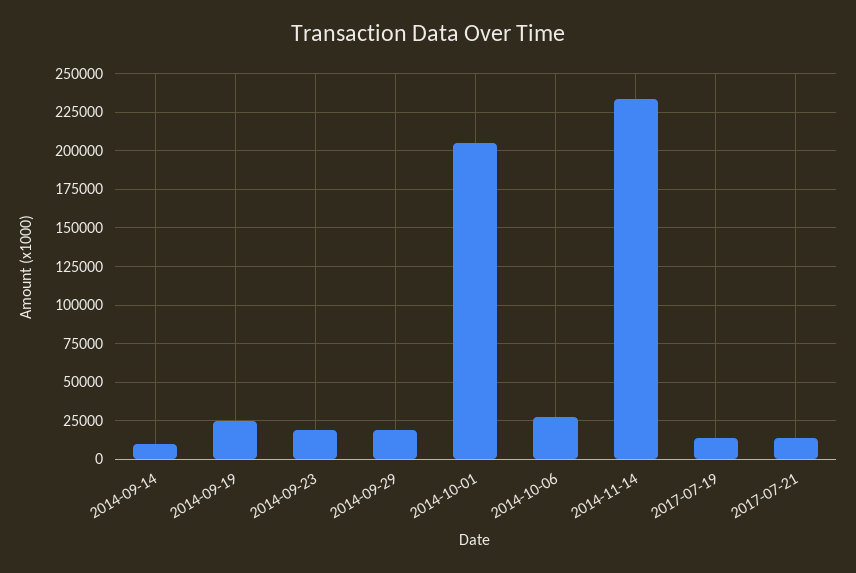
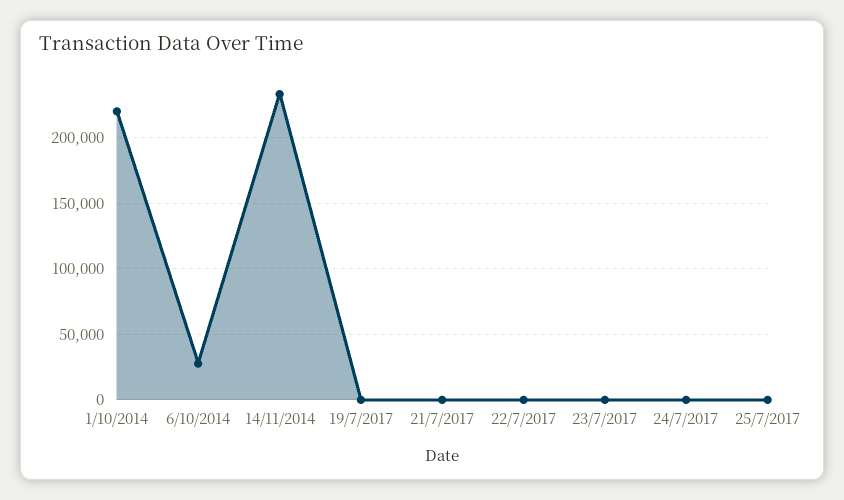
2014-09-14: 10000 -> none
2014-09-19: 25000 -> none
2014-09-23: 20000 -> none
2014-09-29: 20000 -> none
2014-10-01: 205000 -> 220000
2017-07-19: 15000 -> 0
2017-07-21: 15000 -> 0
22/7/2017: none -> 0
23/7/2017: none -> 0
24/7/2017: none -> 0
25/7/2017: none -> 0

